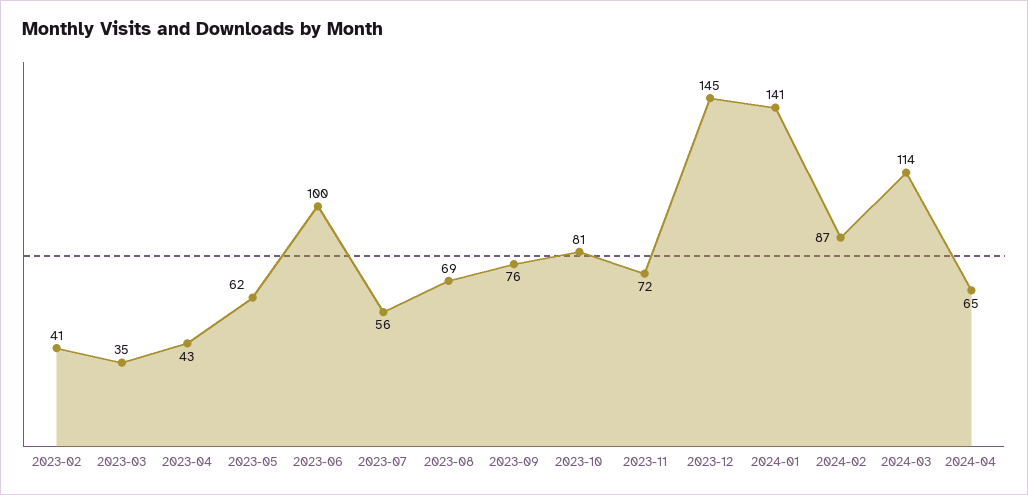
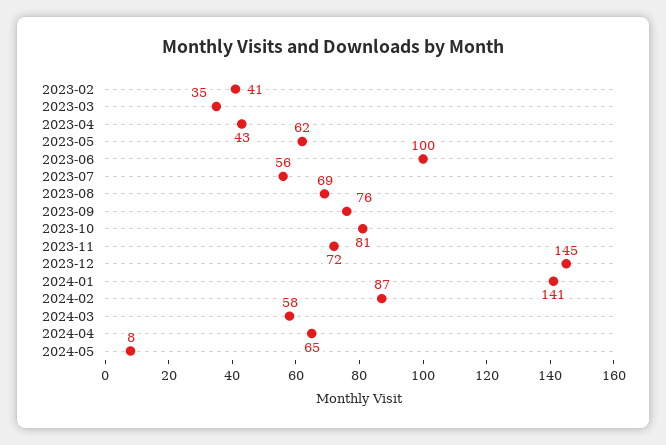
2024-03: 114 -> 58
2024-05: none -> 8

